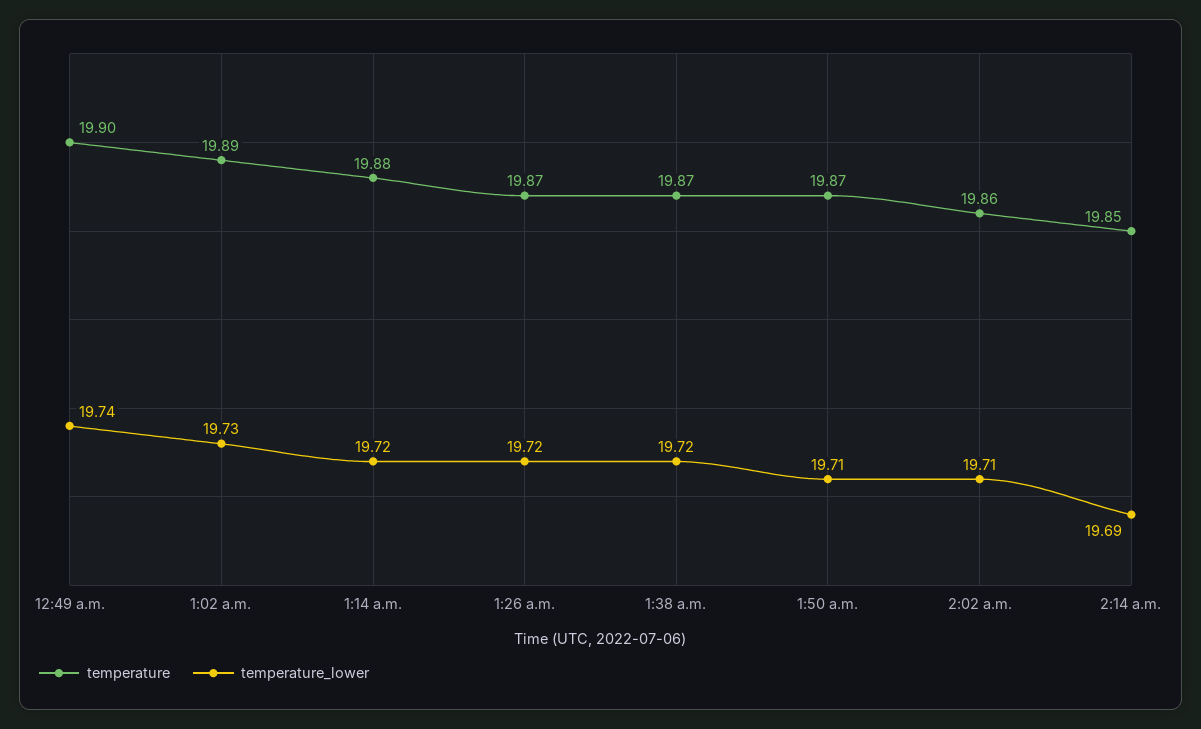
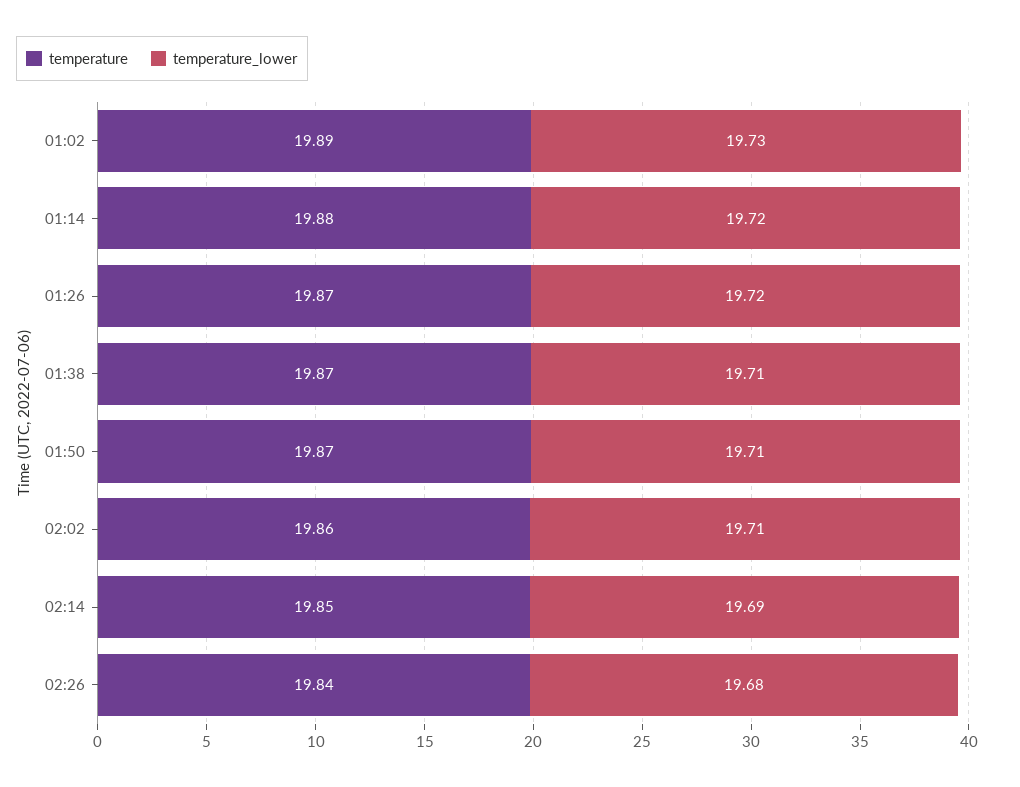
temperature, 12:49 a.m.: 19.9 -> none
temperature_lower, 12:49 a.m.: 19.74 -> none
temperature_lower, 1:38 a.m.: 19.72 -> 19.71
temperature, 02:26: none -> 19.84
temperature_lower, 02:26: none -> 19.68

